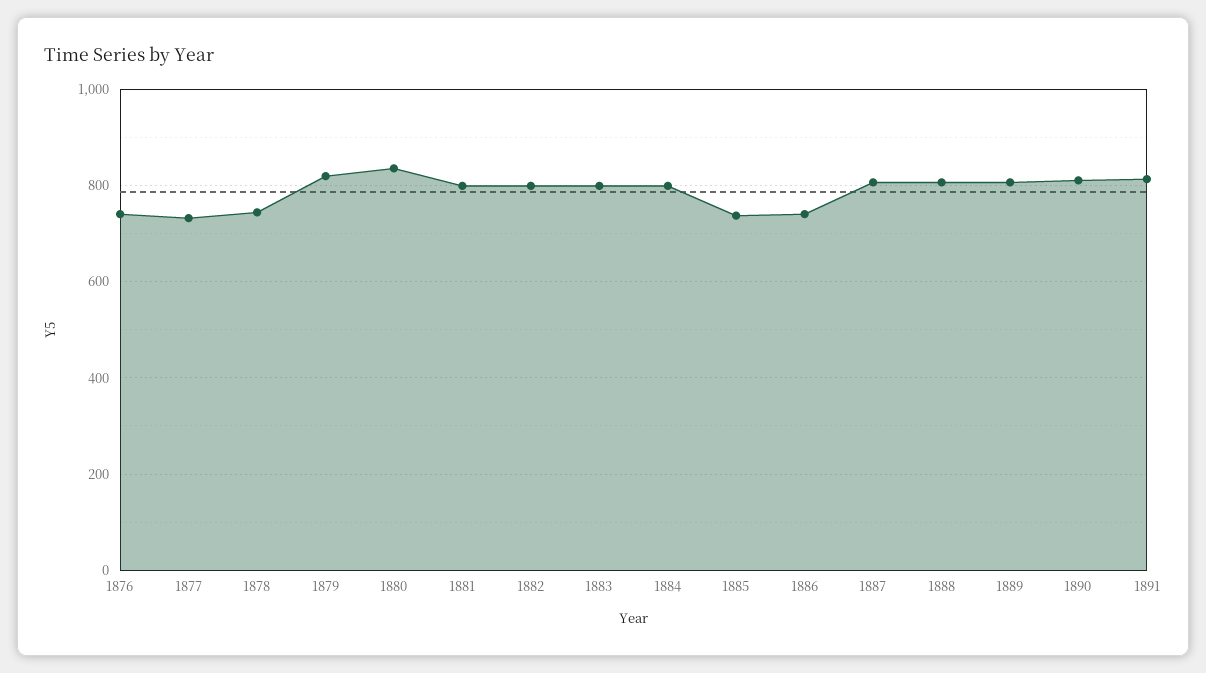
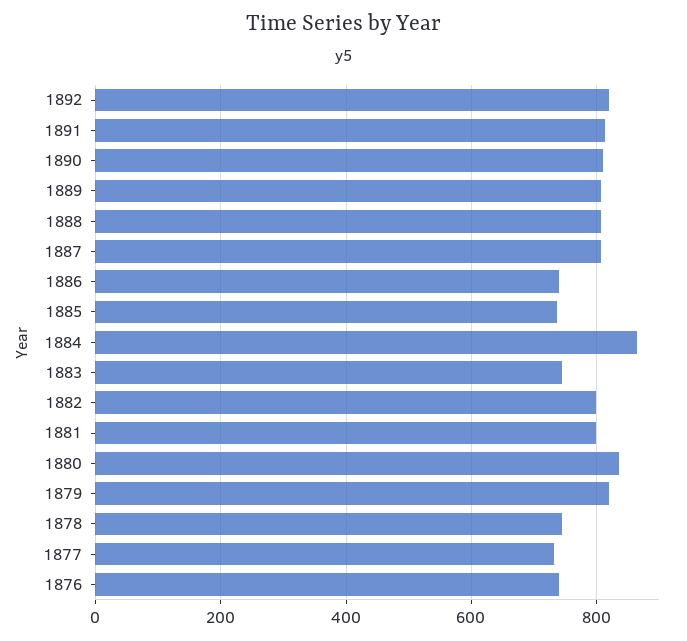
1883: 800 -> 740
1884: 800 -> 860
1892: none -> 820

